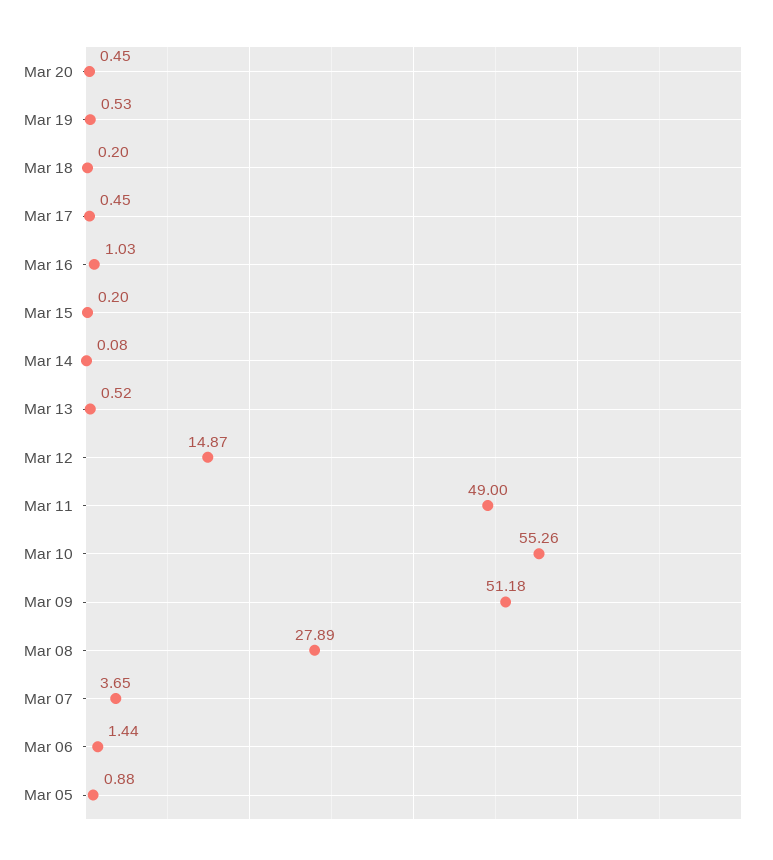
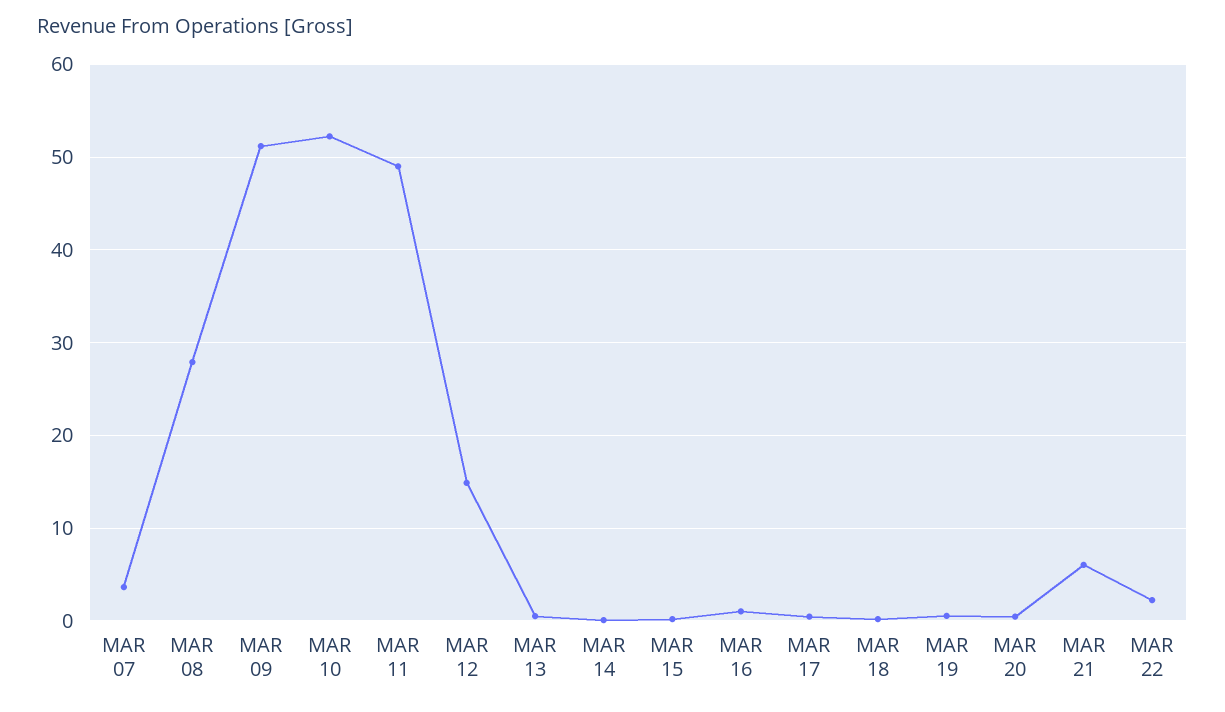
Mar 10: 55.26 -> 52
Mar 06: 1.44 -> none
Mar 05: 0.88 -> none
MAR 21: none -> 6
MAR 22: none -> 2

